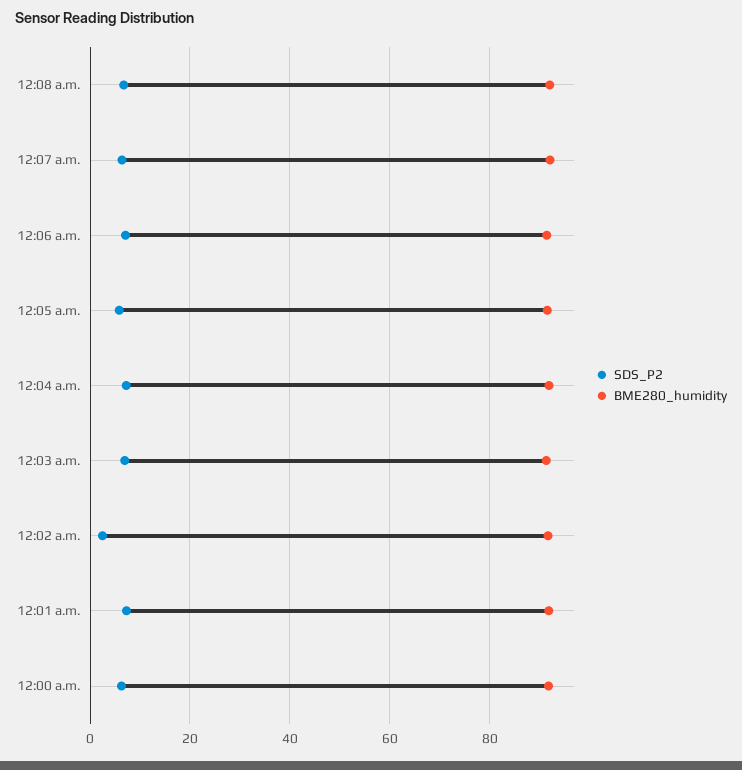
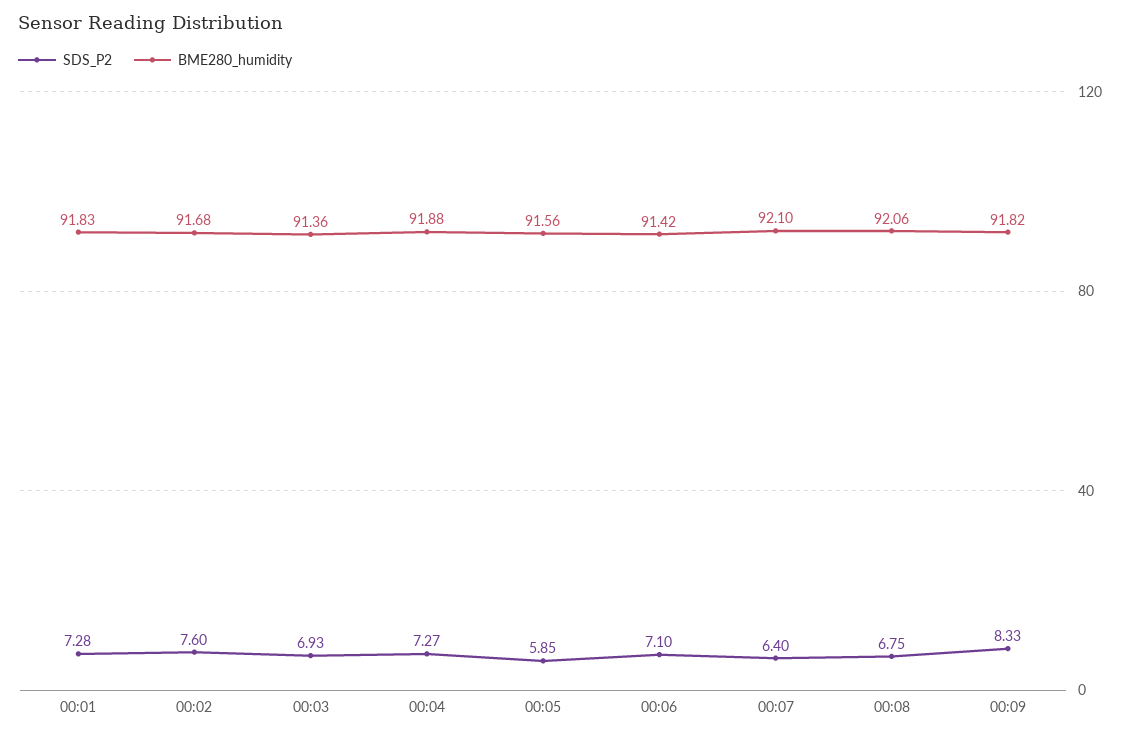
SDS_P2, 12:02 a.m.: 2 -> 7.6
SDS_P2, 12:00 a.m.: 6 -> none
BME280_humidity, 12:00 a.m.: 92 -> none
SDS_P2, 00:09: none -> 8.33
BME280_humidity, 00:09: none -> 91.82

